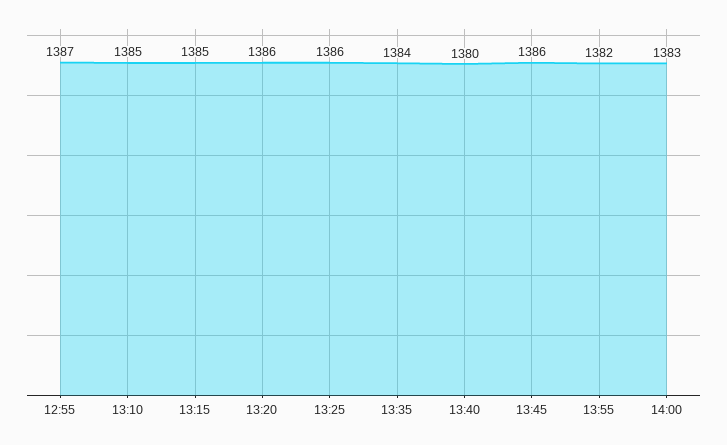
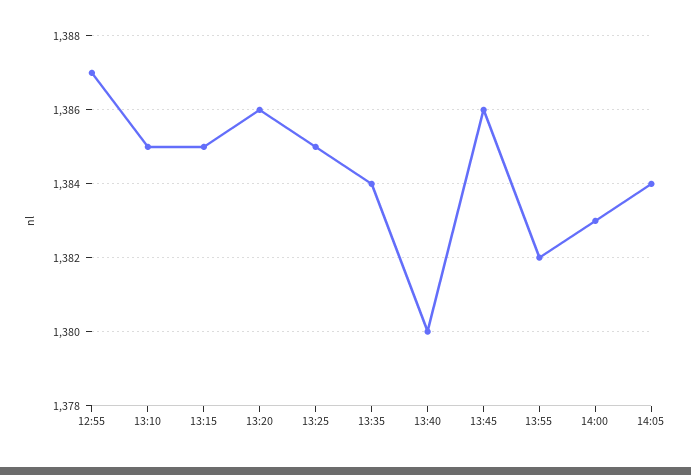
13:25: 1386 -> 1385
14:05: none -> 1384

